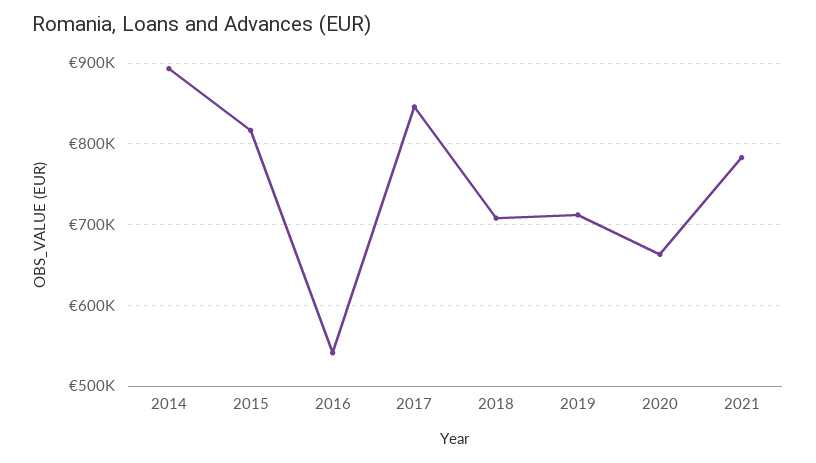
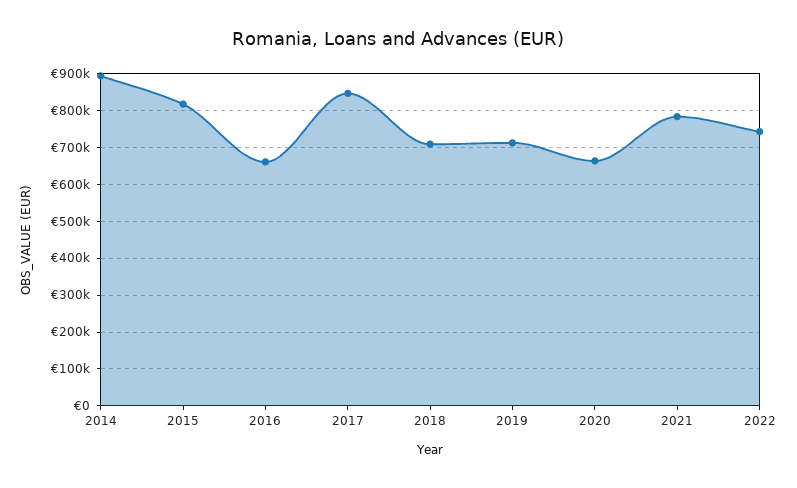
2016: 540000 -> 660000
2022: none -> 740000

